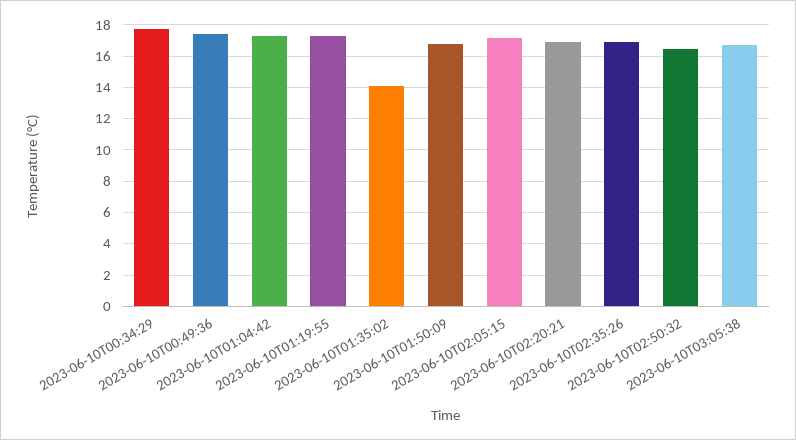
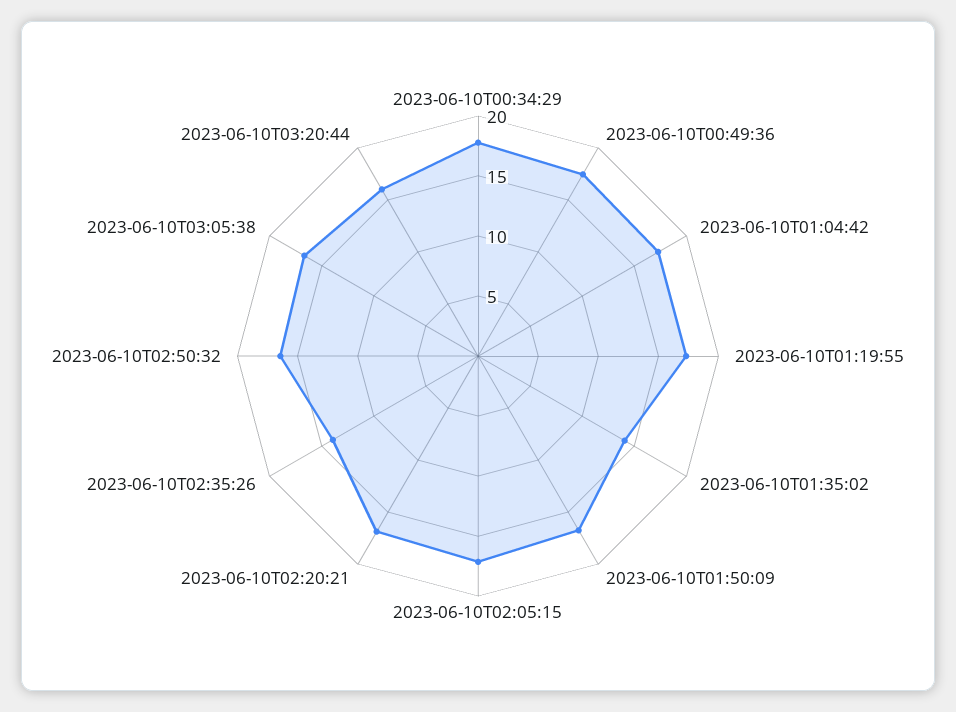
2023-06-10T02:35:26: 17 -> 14
2023-06-10T03:20:44: none -> 16

